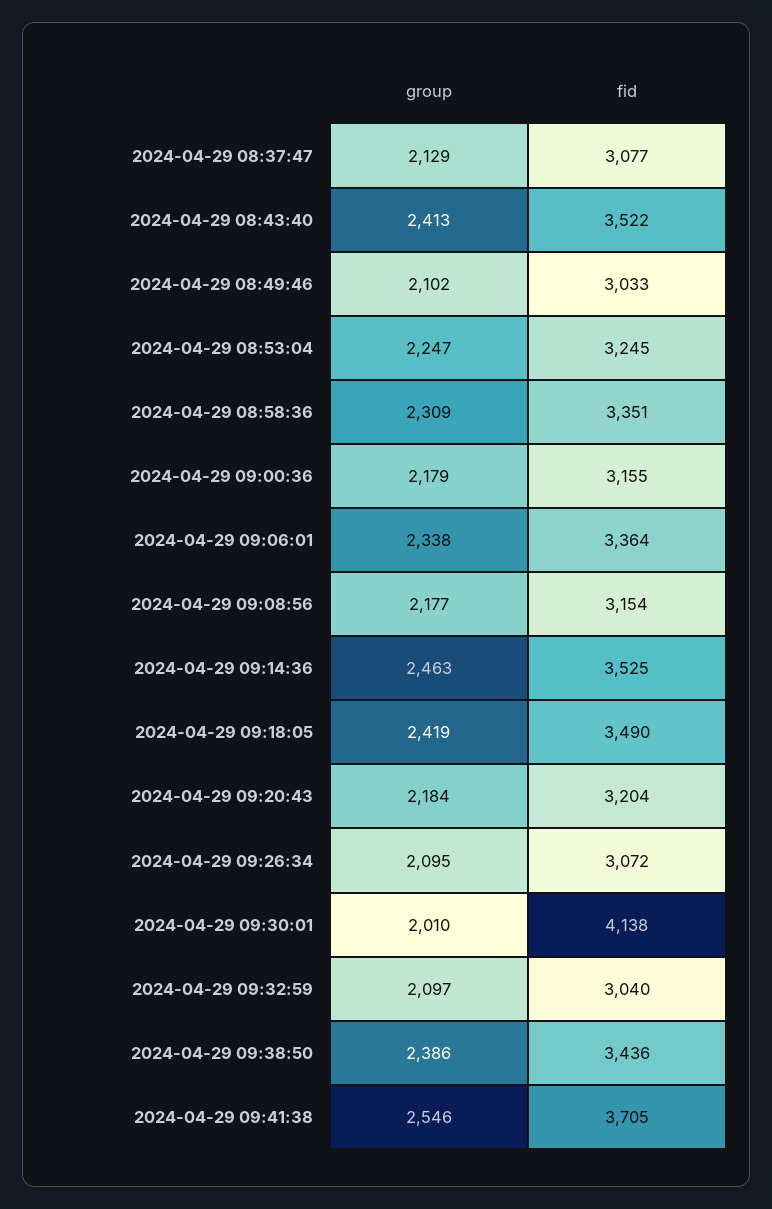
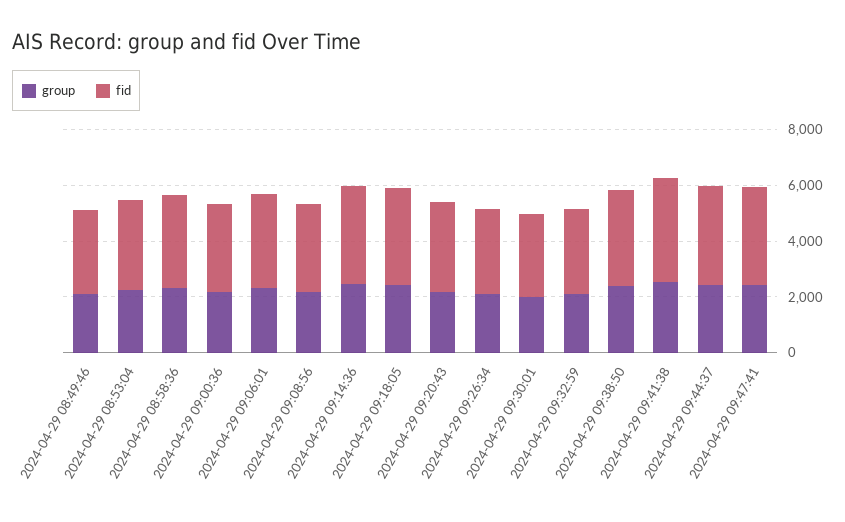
group, 2024-04-29 08:37:47: 2129 -> none
fid, 2024-04-29 08:37:47: 3077 -> none
group, 2024-04-29 08:43:40: 2413 -> none
fid, 2024-04-29 08:43:40: 3522 -> none
fid, 2024-04-29 09:30:01: 4138 -> 3000
group, 2024-04-29 09:44:37: none -> 2500
fid, 2024-04-29 09:44:37: none -> 3500
group, 2024-04-29 09:47:41: none -> 2500
fid, 2024-04-29 09:47:41: none -> 3500

